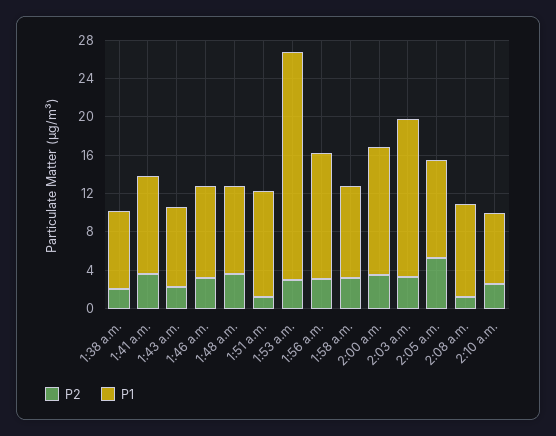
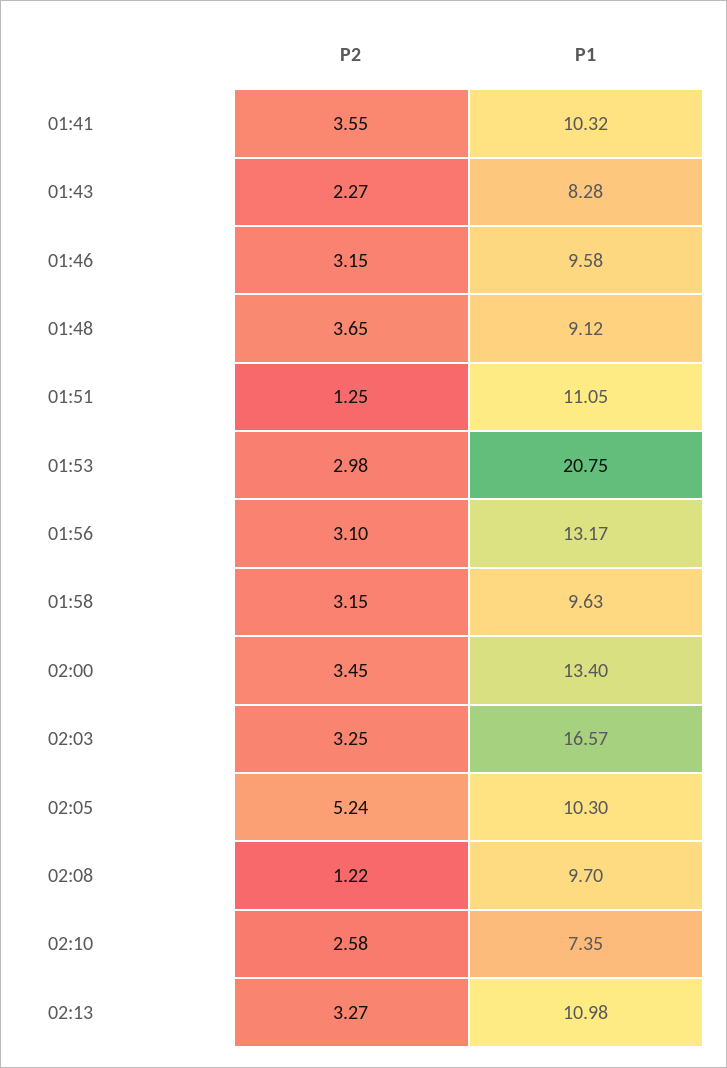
P2, 1:38 a.m.: 2 -> none
P1, 1:38 a.m.: 8 -> none
P1, 1:53 a.m.: 24 -> 20.75
P2, 02:13: none -> 3.27
P1, 02:13: none -> 10.98

